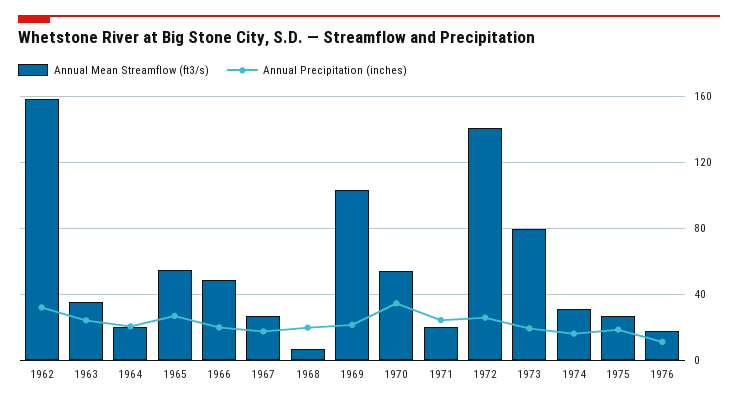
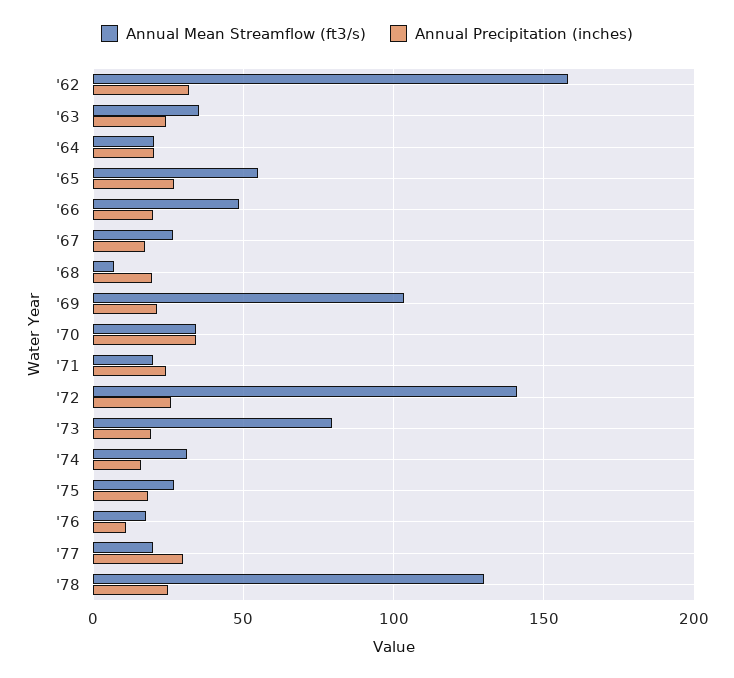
Annual Mean Streamflow (ft3/s), 1970: 55 -> 35
Annual Mean Streamflow (ft3/s), '77: none -> 20
Annual Precipitation (inches), '77: none -> 30
Annual Mean Streamflow (ft3/s), '78: none -> 130
Annual Precipitation (inches), '78: none -> 25

